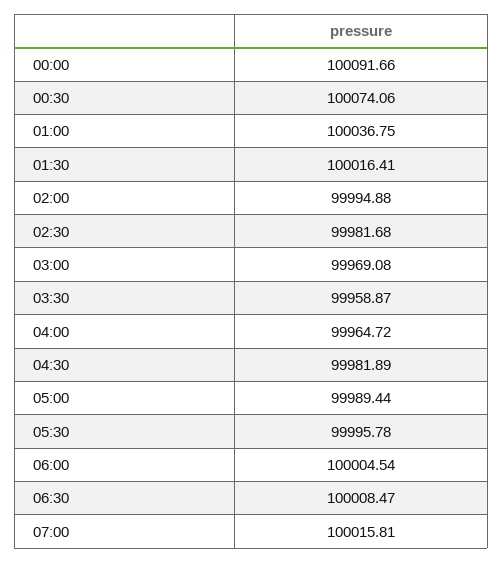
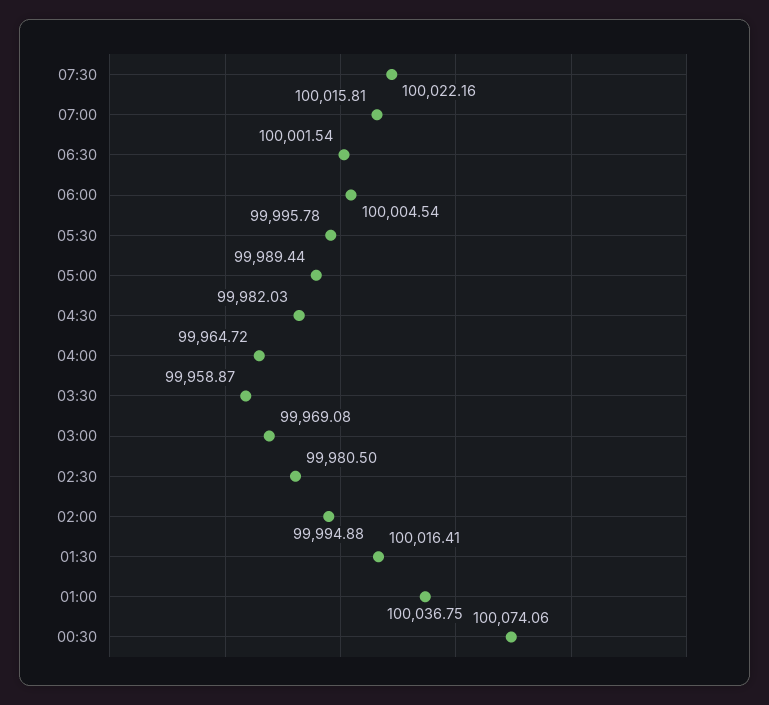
00:00: 100091.66 -> none
02:30: 99981.68 -> 99980.5
04:30: 99981.89 -> 99982.03
06:30: 100008.47 -> 100001.54
07:30: none -> 100022.16

